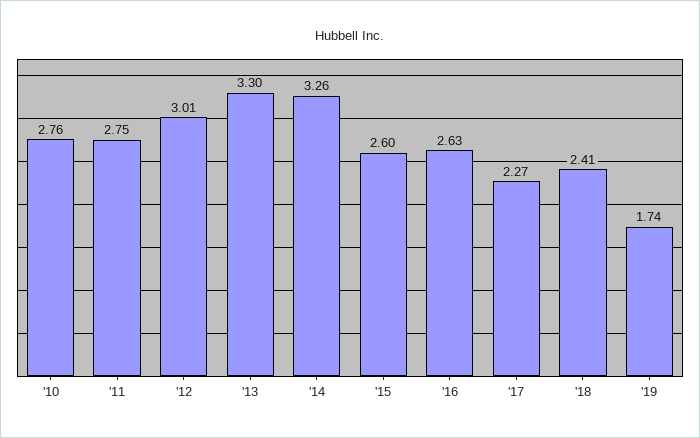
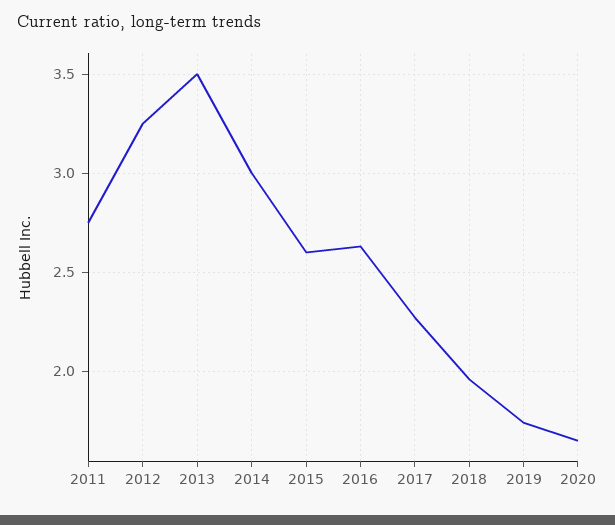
'10: 2.76 -> none
'12: 3.01 -> 3.25
'13: 3.3 -> 3.5
'14: 3.26 -> 3
'18: 2.41 -> 1.95
2020: none -> 1.65

